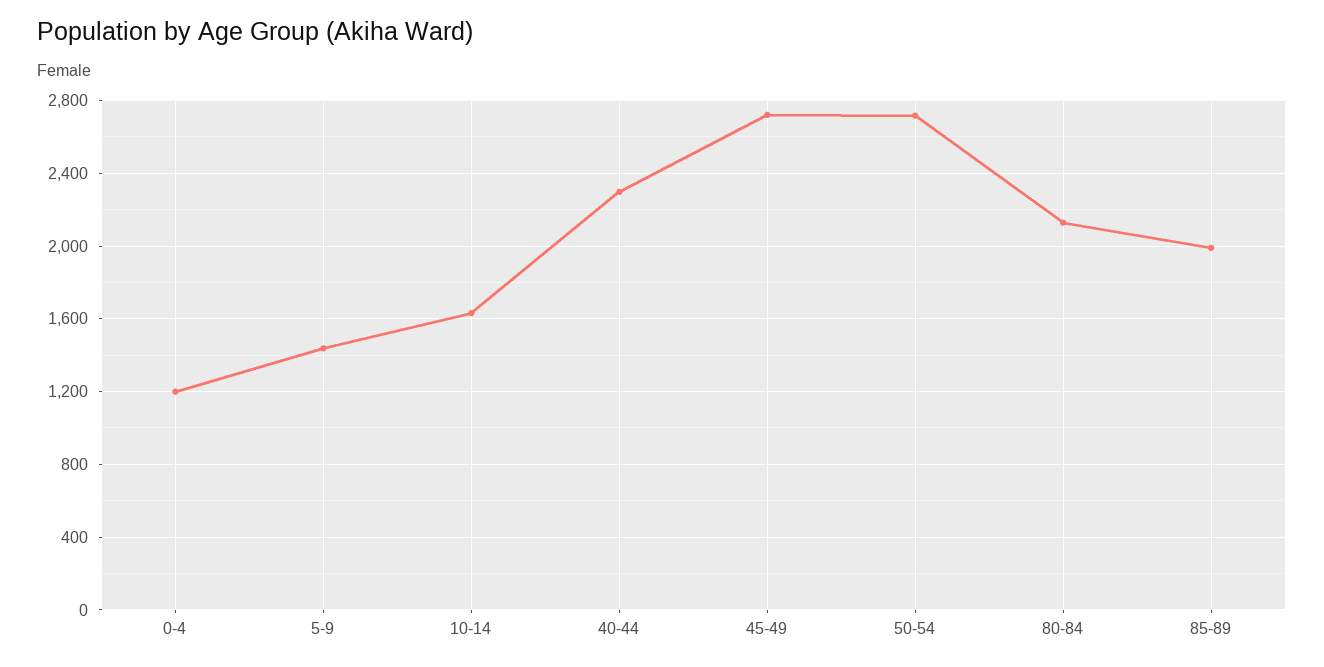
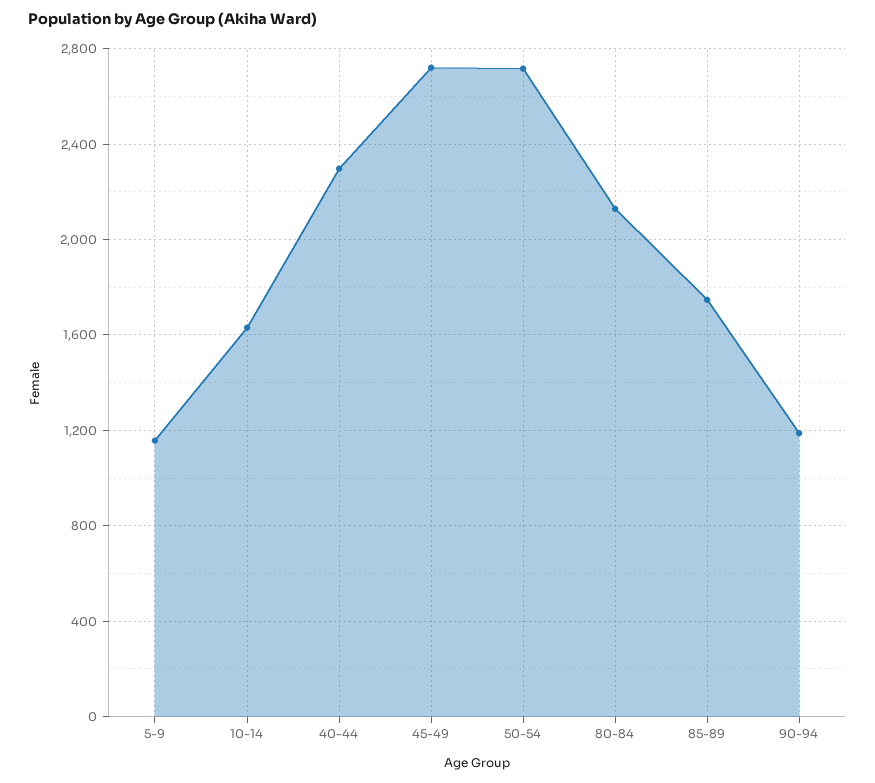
0-4: 1200 -> none
5-9: 1450 -> 1150
85-89: 2000 -> 1750
90-94: none -> 1200

